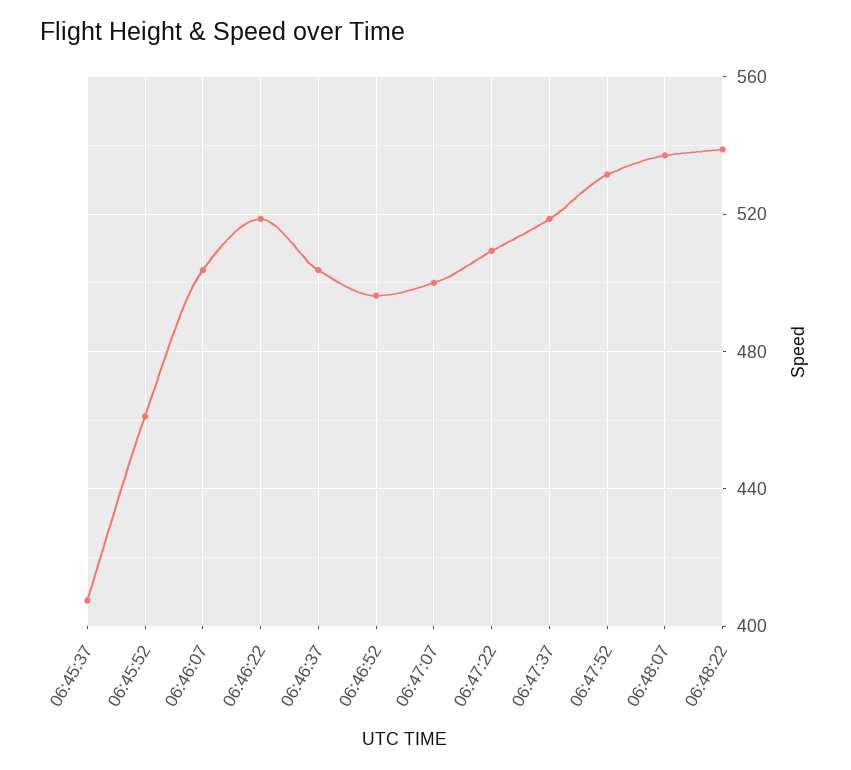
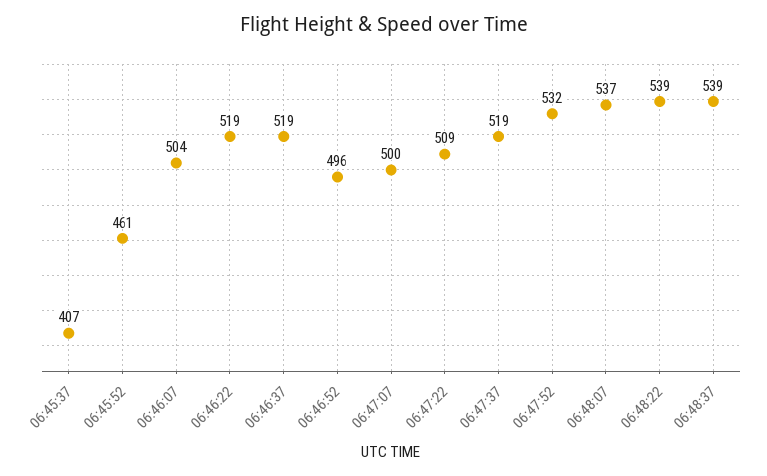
06:46:37: 505 -> 519
06:48:37: none -> 539

